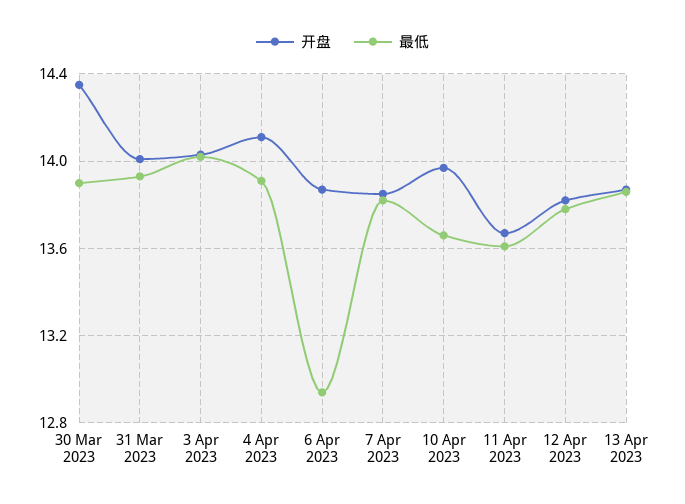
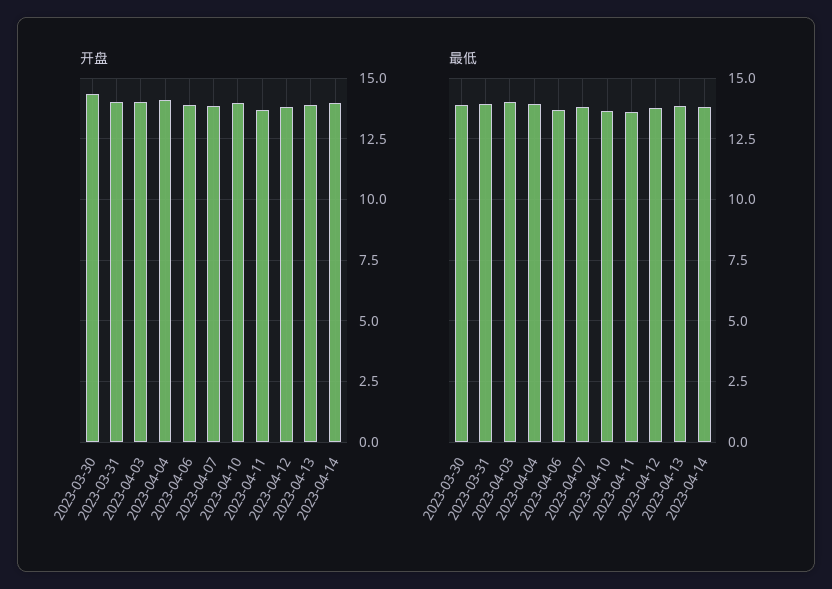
最低, 6 Apr 2023: 12.95 -> 13.75
开盘, 2023-04-14: none -> 14
最低, 2023-04-14: none -> 13.75

